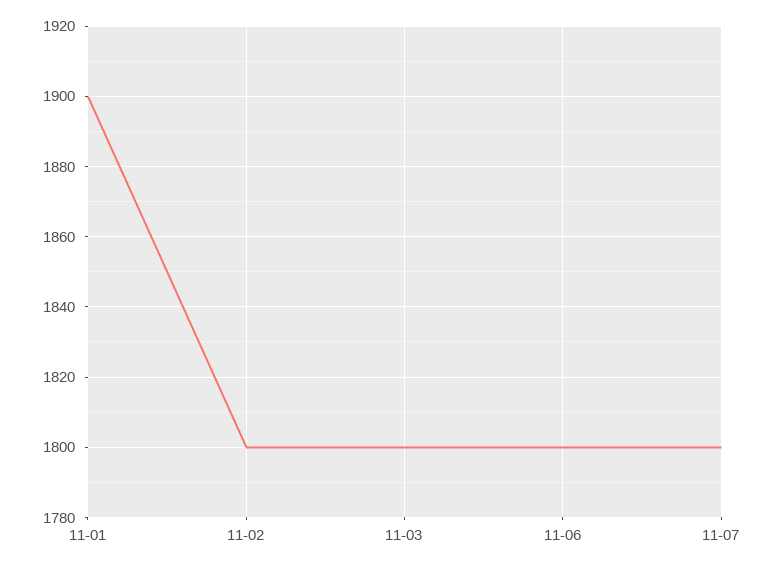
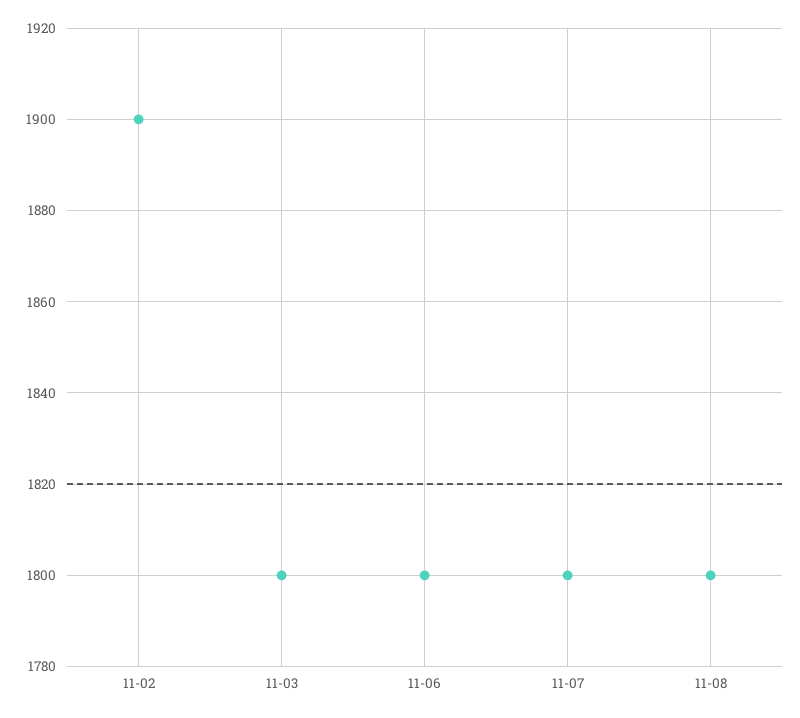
11-01: 1900 -> none
11-02: 1800 -> 1900
11-08: none -> 1800

